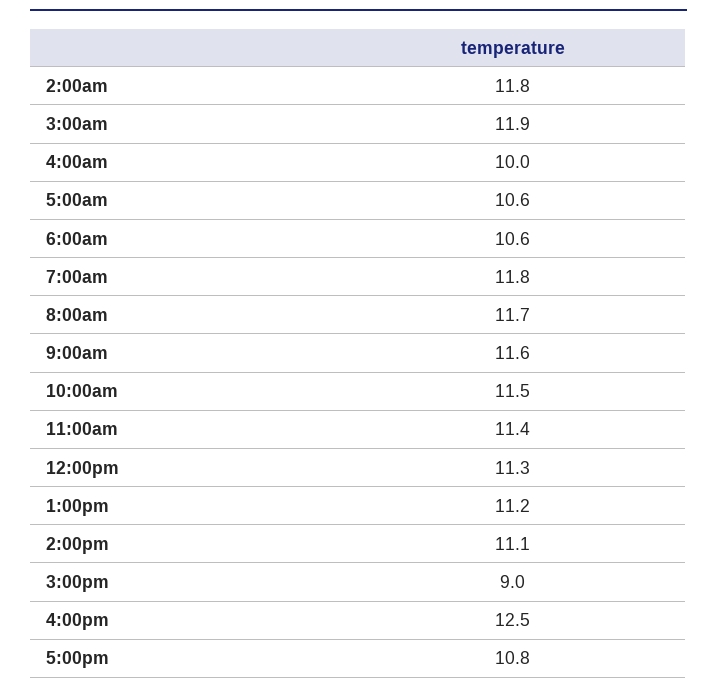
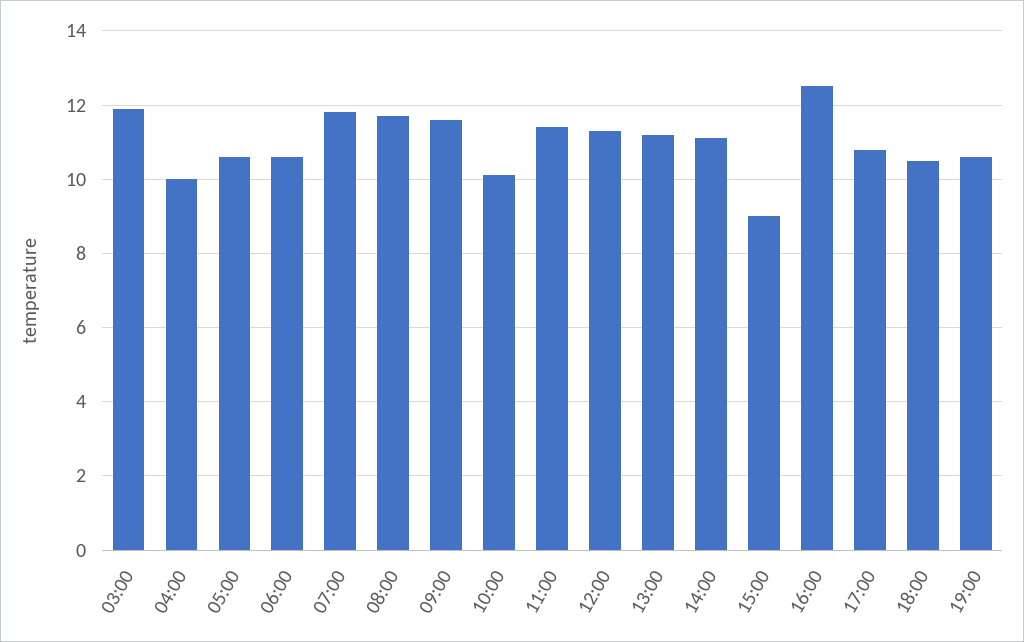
2:00am: 11.8 -> none
10:00am: 11.5 -> 10
18:00: none -> 10.5
19:00: none -> 10.5

